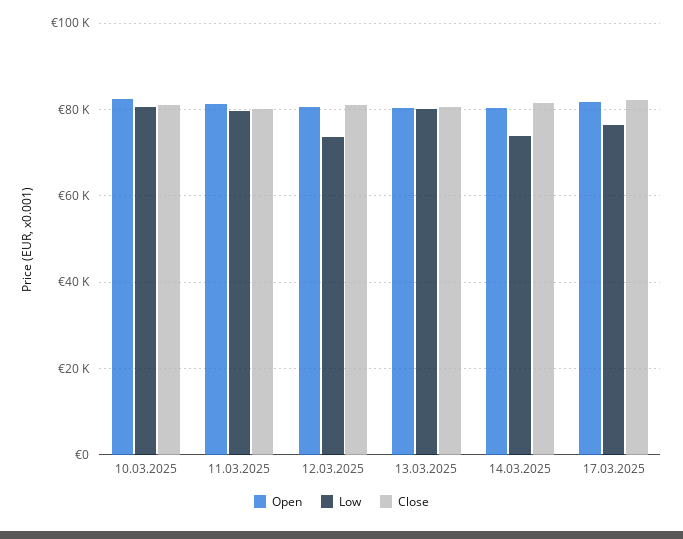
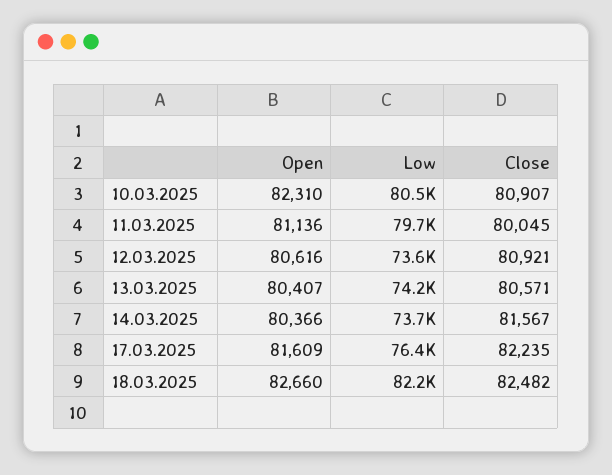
Low, 13.03.2025: 80000 -> 74200
Open, 18.03.2025: none -> 82660
Low, 18.03.2025: none -> 82200
Close, 18.03.2025: none -> 82482

